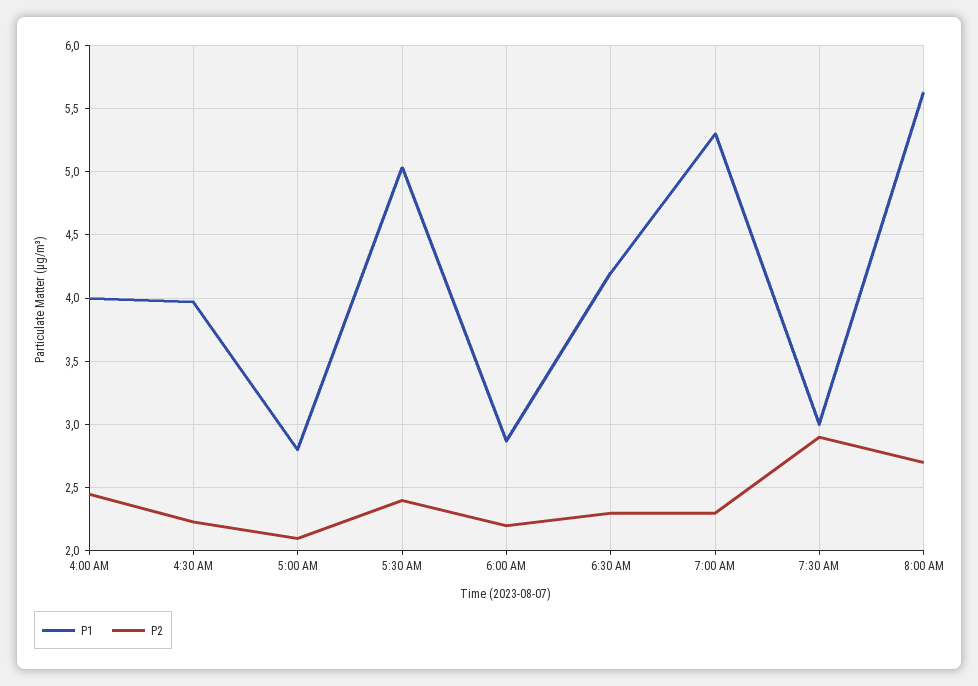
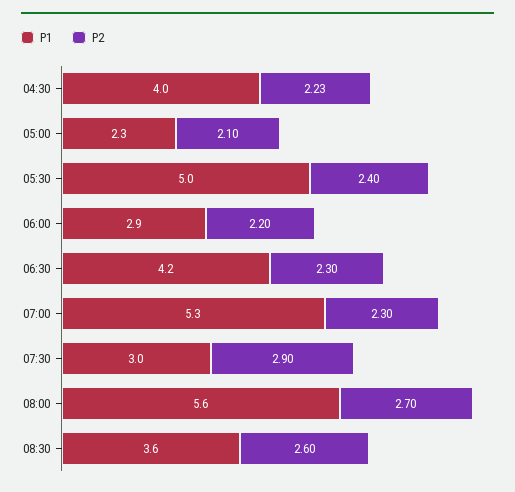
P1, 4:00 AM: 4 -> none
P2, 4:00 AM: 2.45 -> none
P1, 5:00 AM: 2.8 -> 2.3
P1, 08:30: none -> 3.6
P2, 08:30: none -> 2.6

